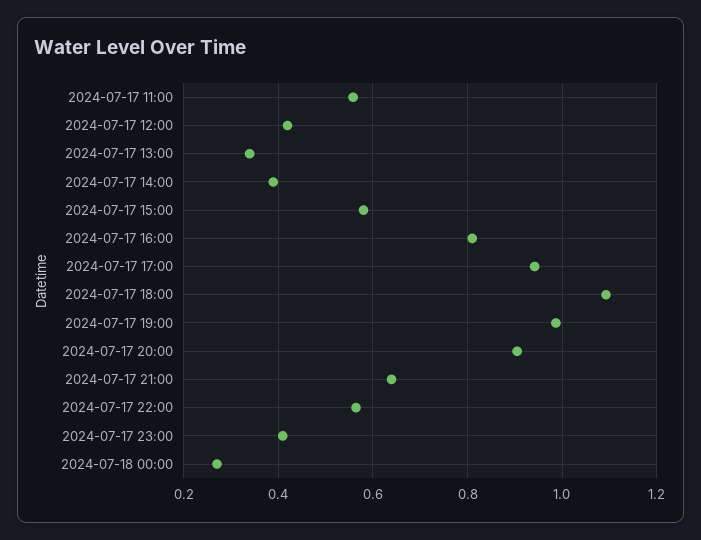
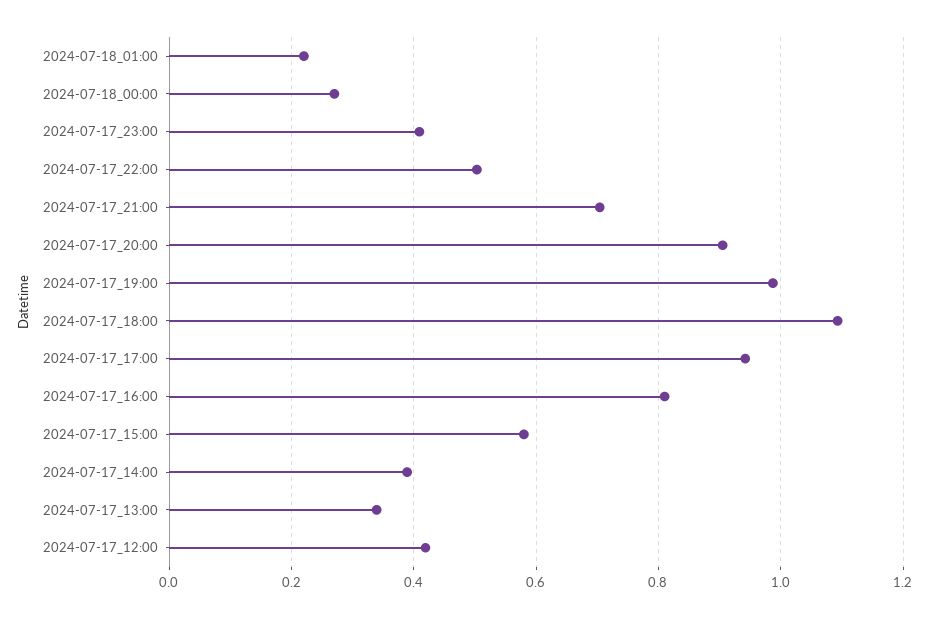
2024-07-17 11:00: 0.56 -> none
2024-07-17 21:00: 0.64 -> 0.7
2024-07-17 22:00: 0.56 -> 0.5
2024-07-18_01:00: none -> 0.22

